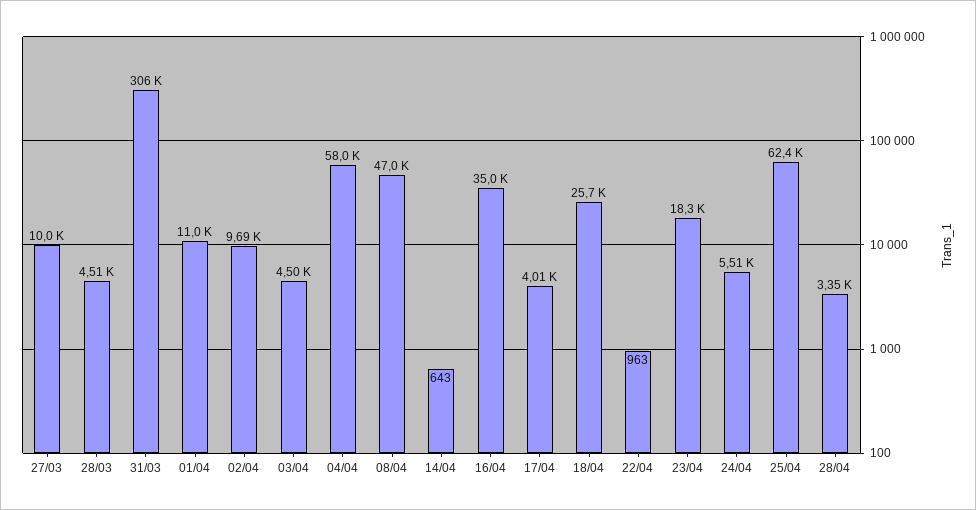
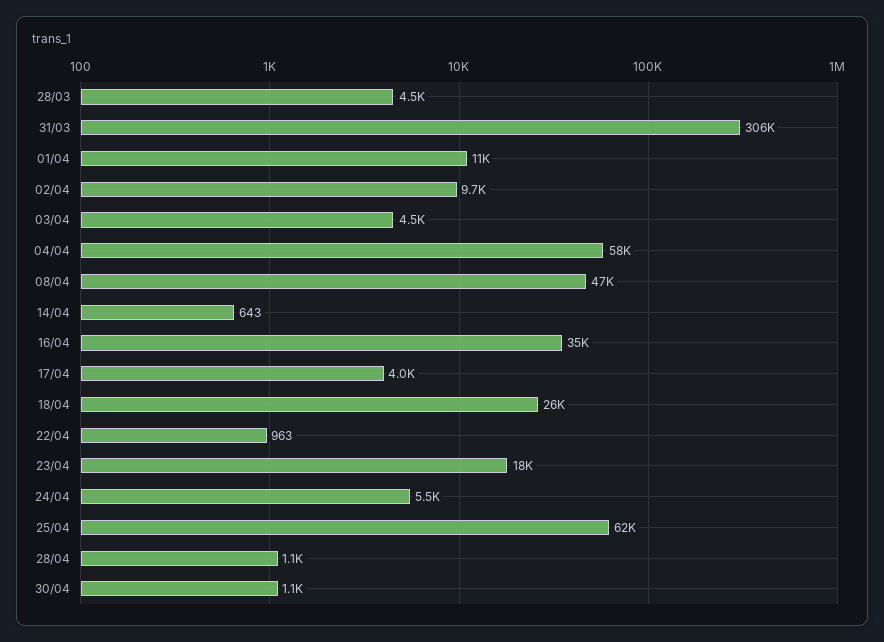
27/03: 10000 -> none
28/04: 3350 -> 1100
30/04: none -> 1100

